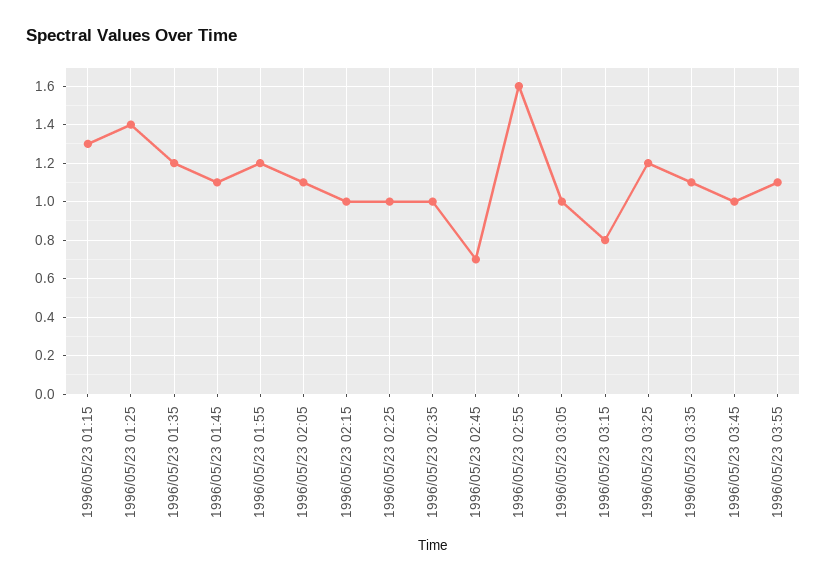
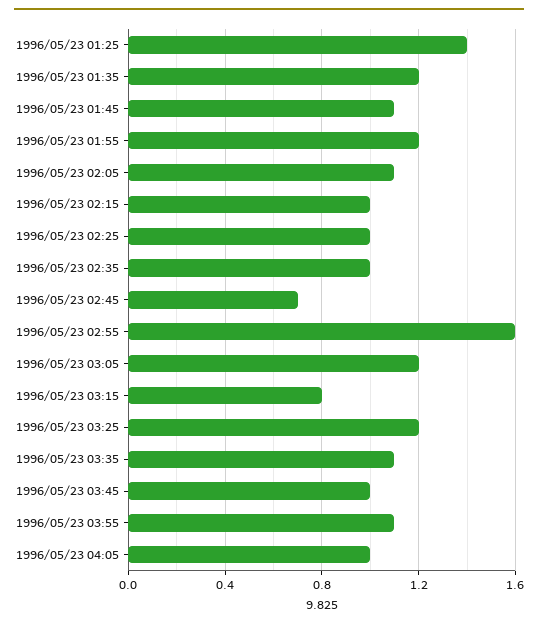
1996/05/23 01:15: 1.3 -> none
1996/05/23 03:05: 1 -> 1.2
1996/05/23 04:05: none -> 1

